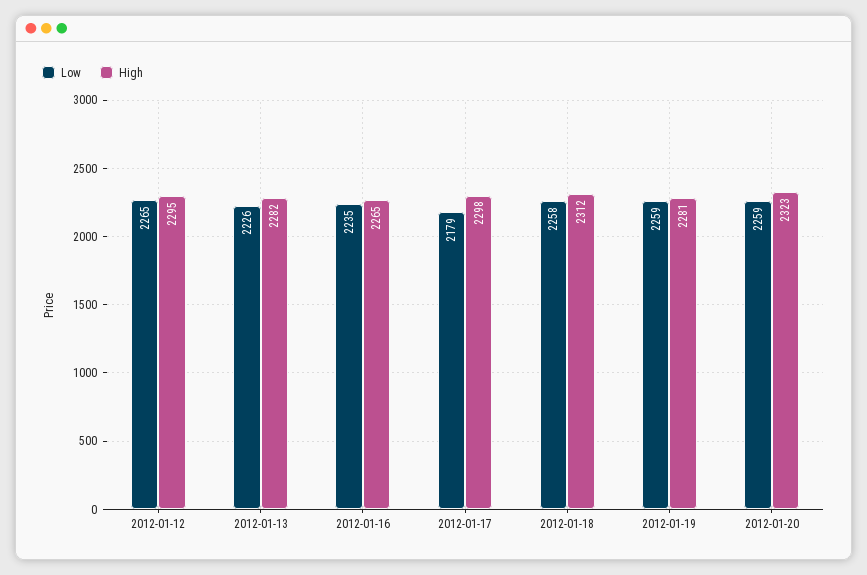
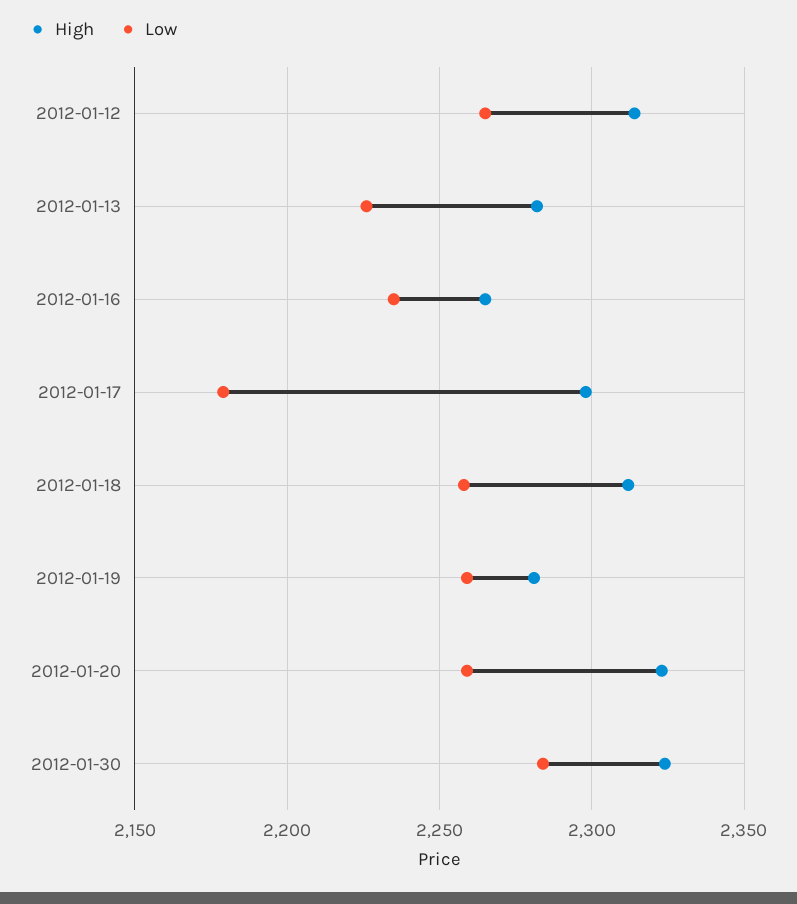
High, 2012-01-12: 2295 -> 2315
High, 2012-01-30: none -> 2325
Low, 2012-01-30: none -> 2285

